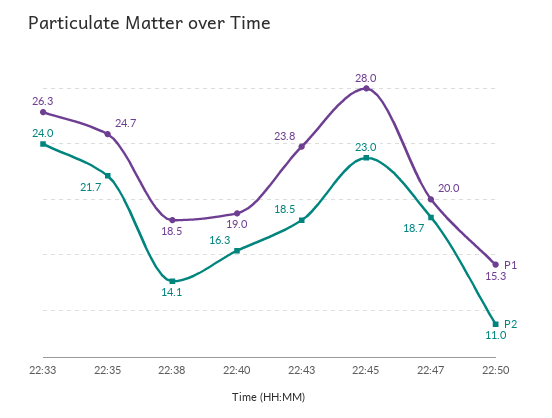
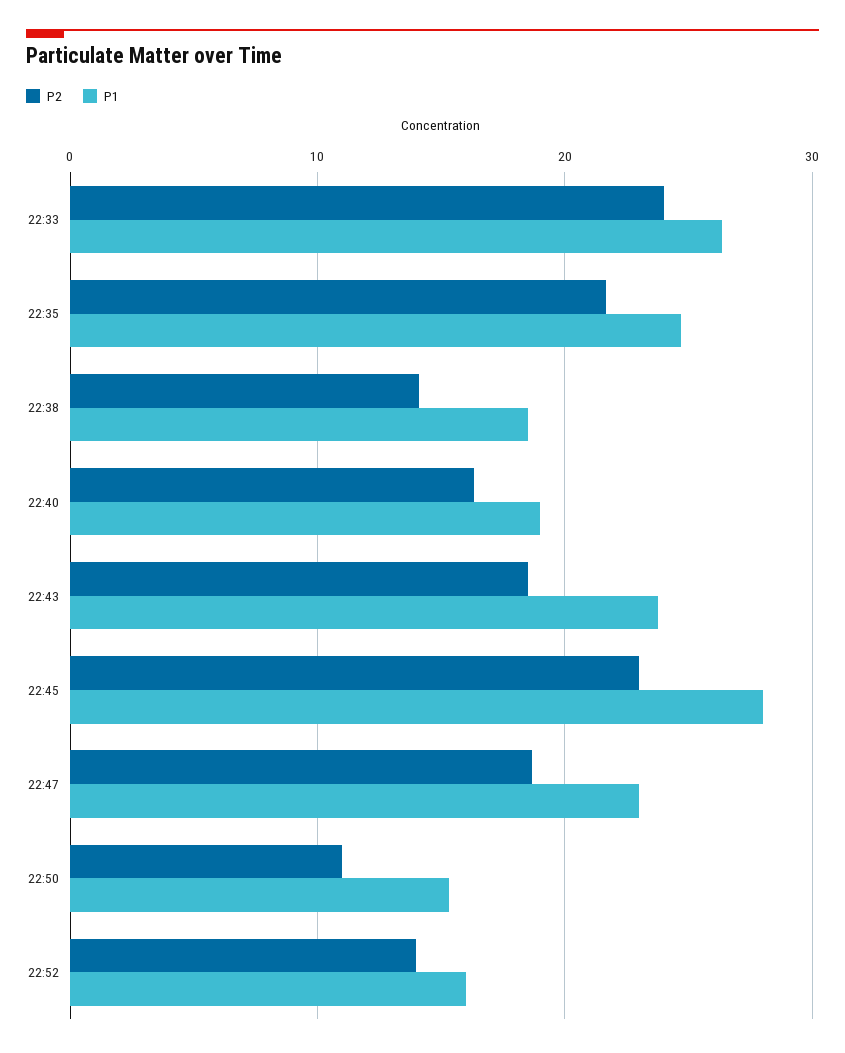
P1, 22:47: 20 -> 23
P2, 22:52: none -> 14
P1, 22:52: none -> 16

